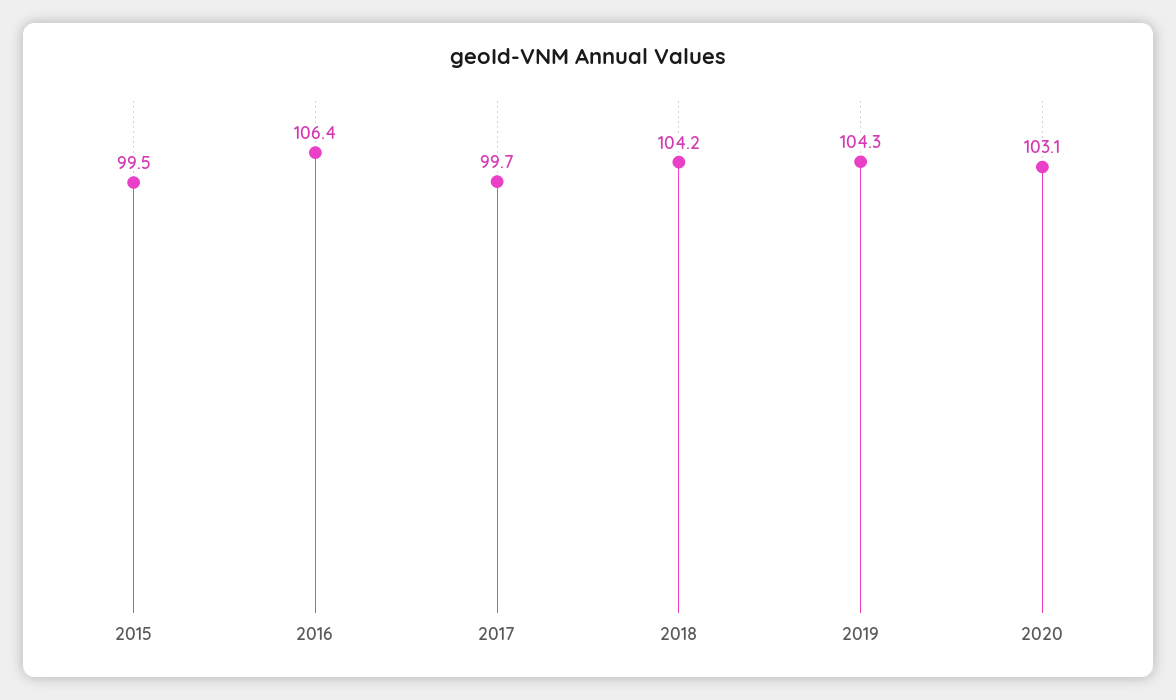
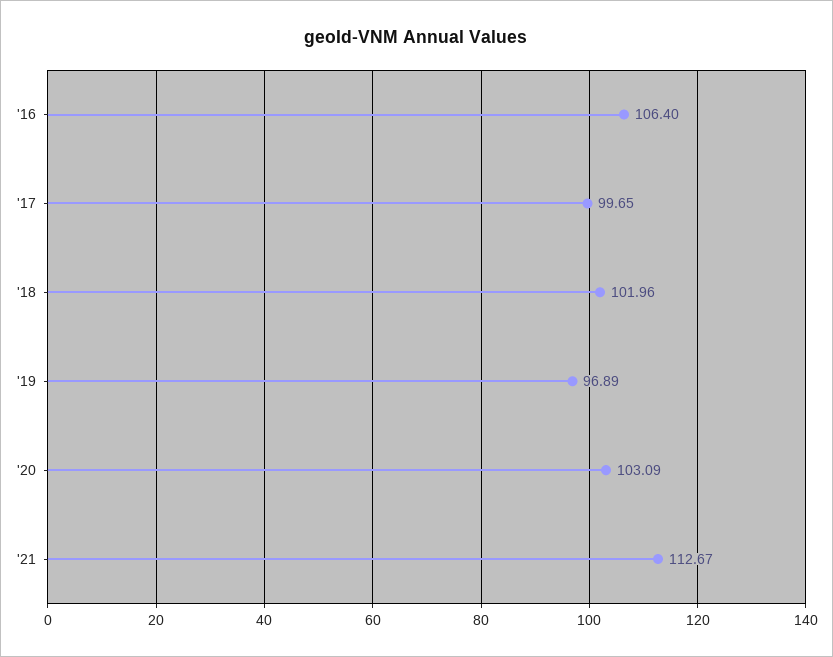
2015: 99.5 -> none
2018: 104.2 -> 101.96
2019: 104.3 -> 96.89
'21: none -> 112.67

